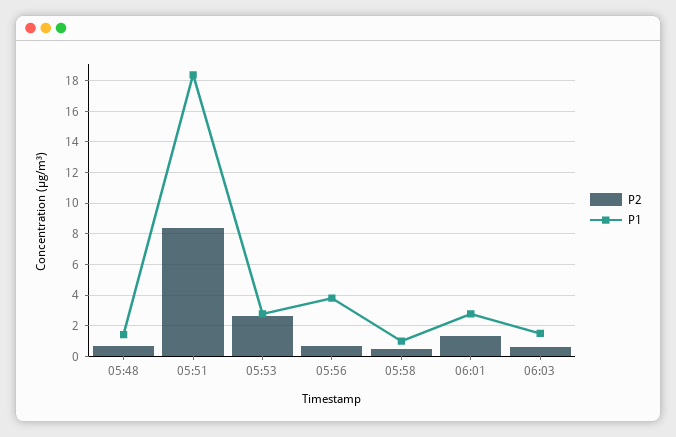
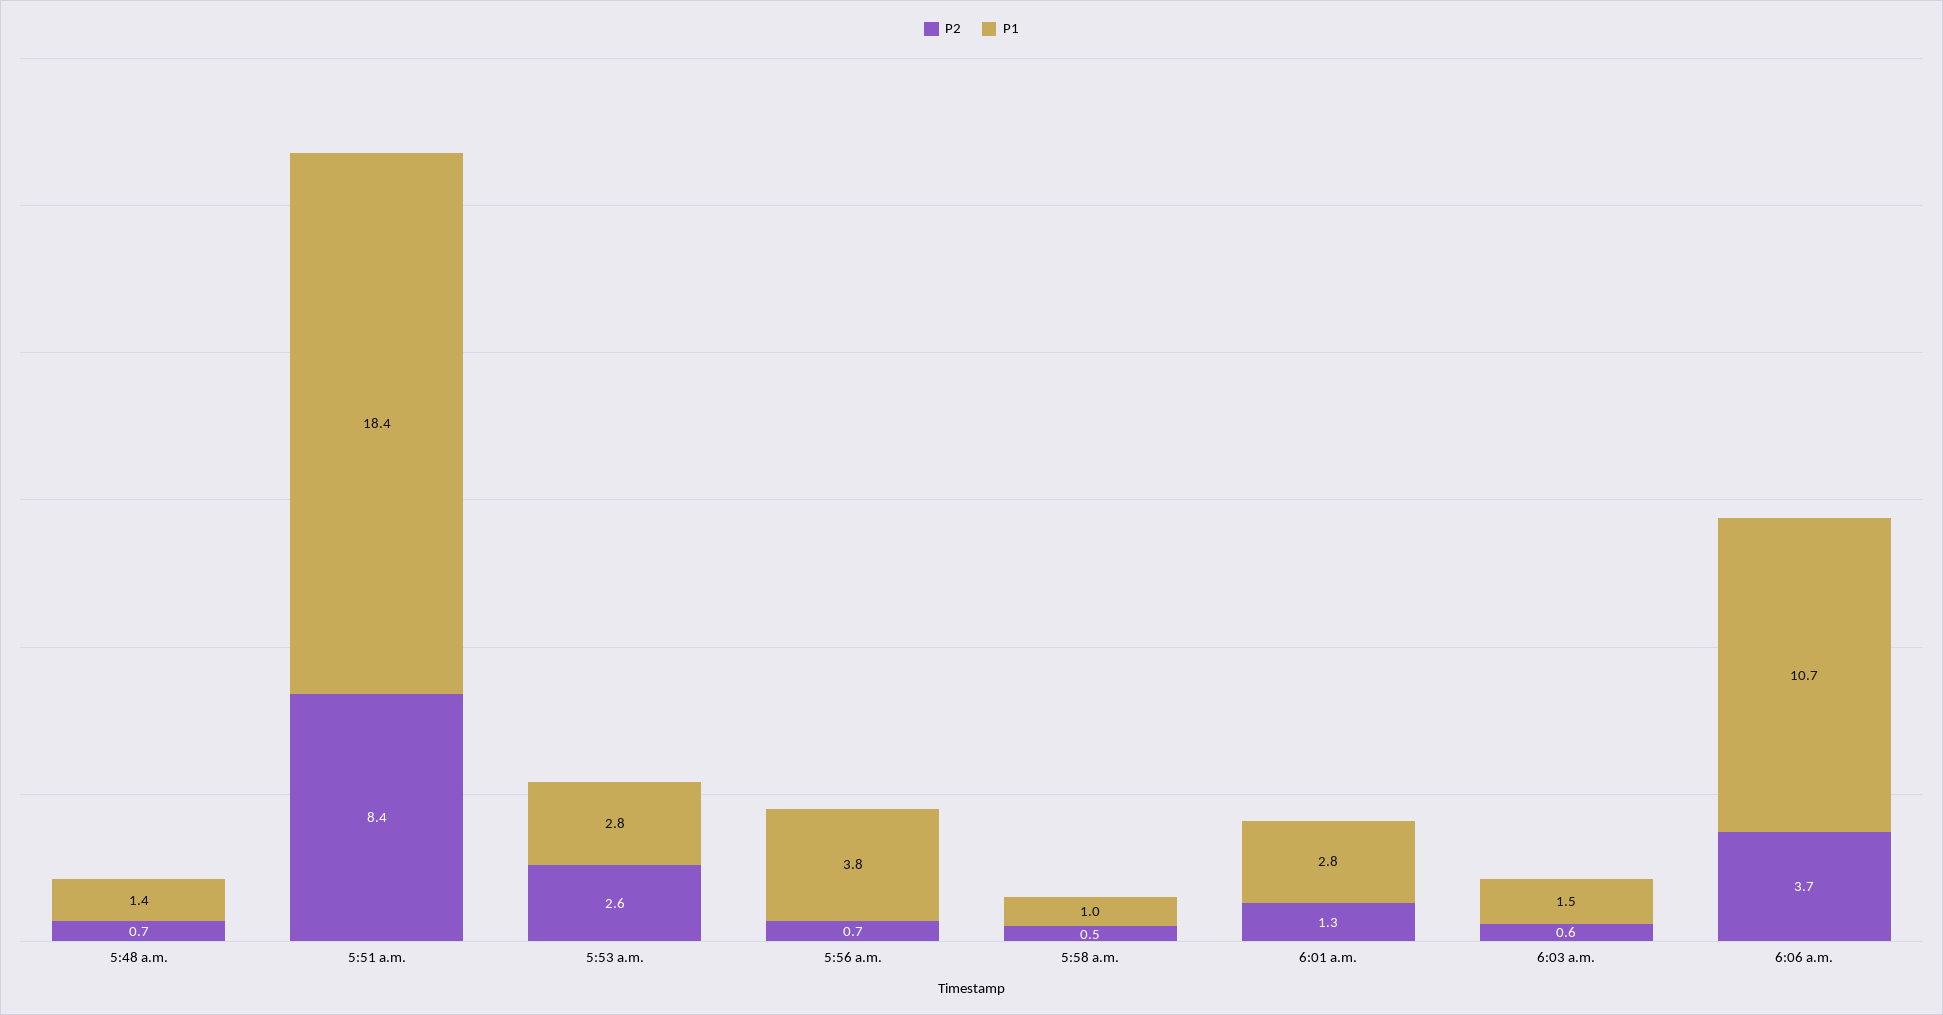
P2, 6:06 a.m.: none -> 3.7
P1, 6:06 a.m.: none -> 10.7

